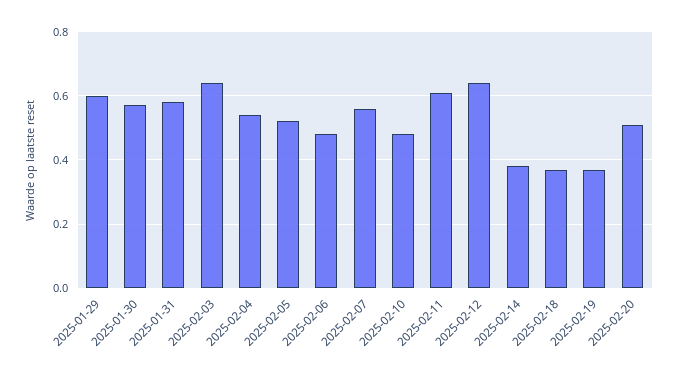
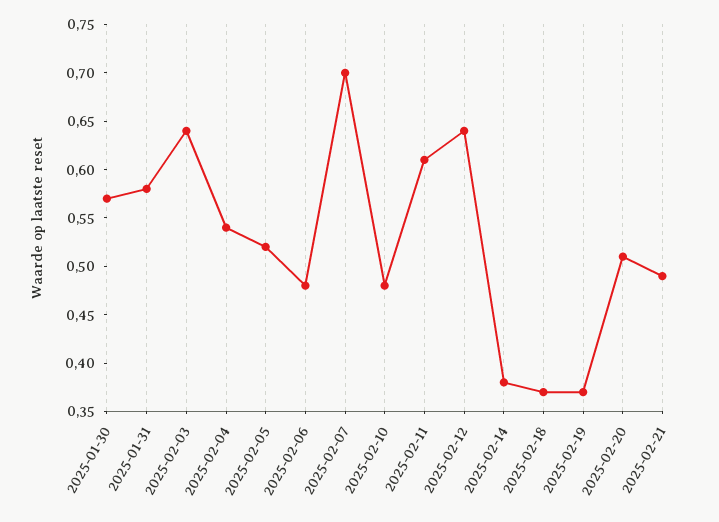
2025-01-29: 0.6 -> none
2025-02-07: 0.55 -> 0.7
2025-02-21: none -> 0.49

